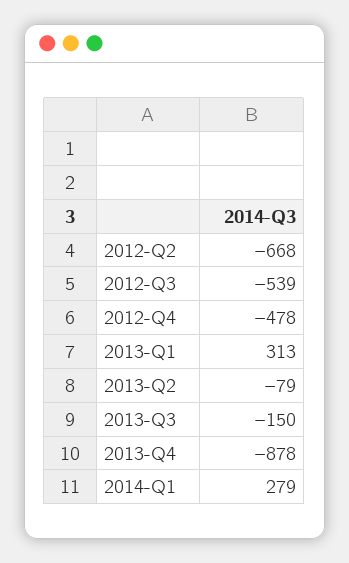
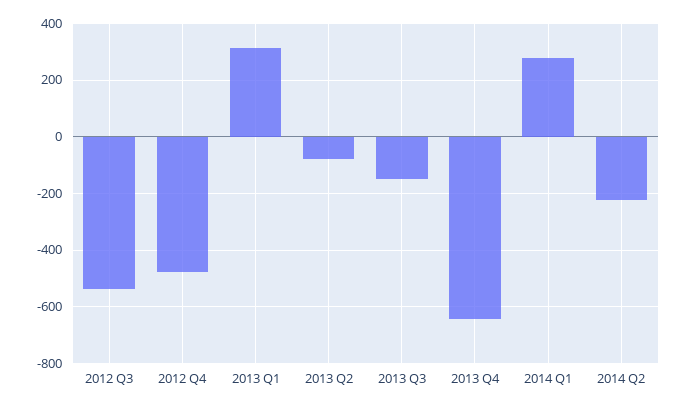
2012-Q2: -668 -> none
2013-Q4: -878 -> -650
2014 Q2: none -> -225

